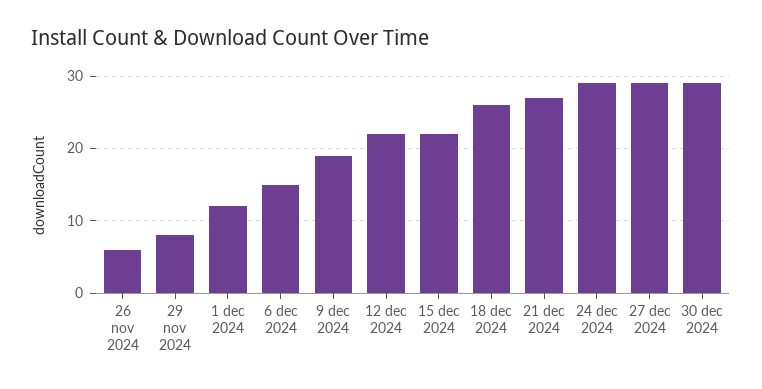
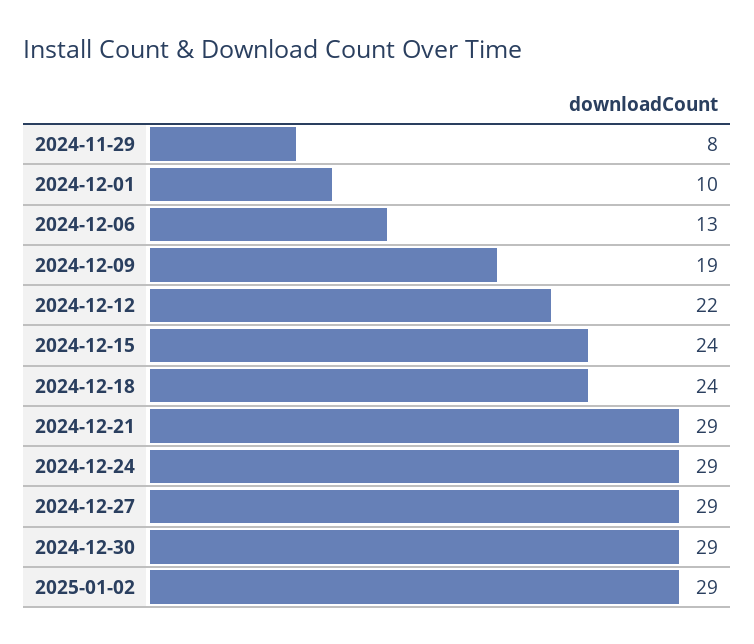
26 nov 2024: 6 -> none
1 dec 2024: 12 -> 10
6 dec 2024: 15 -> 13
15 dec 2024: 22 -> 24
18 dec 2024: 26 -> 24
21 dec 2024: 27 -> 29
2025-01-02: none -> 29

